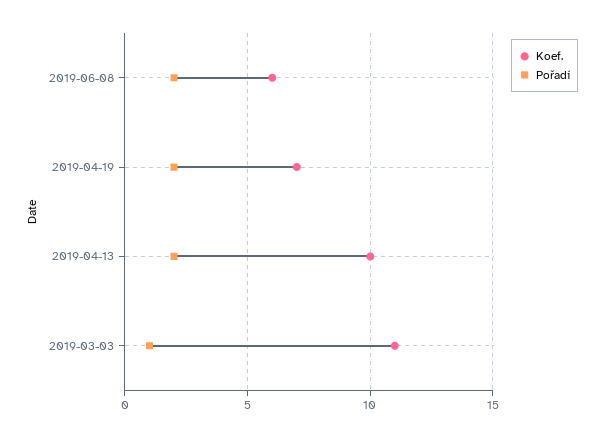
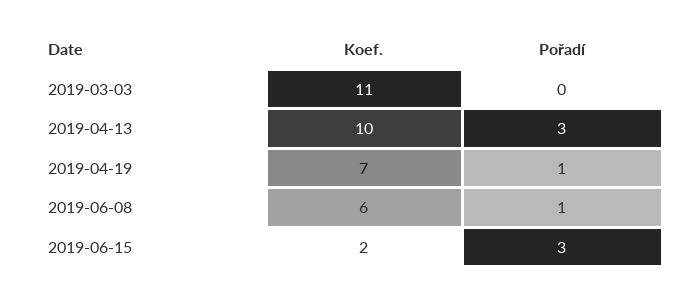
Pořadí, 2019-06-08: 2 -> 1
Pořadí, 2019-04-19: 2 -> 1
Pořadí, 2019-04-13: 2 -> 3
Pořadí, 2019-03-03: 1 -> 0
Koef., 2019-06-15: none -> 2
Pořadí, 2019-06-15: none -> 3

